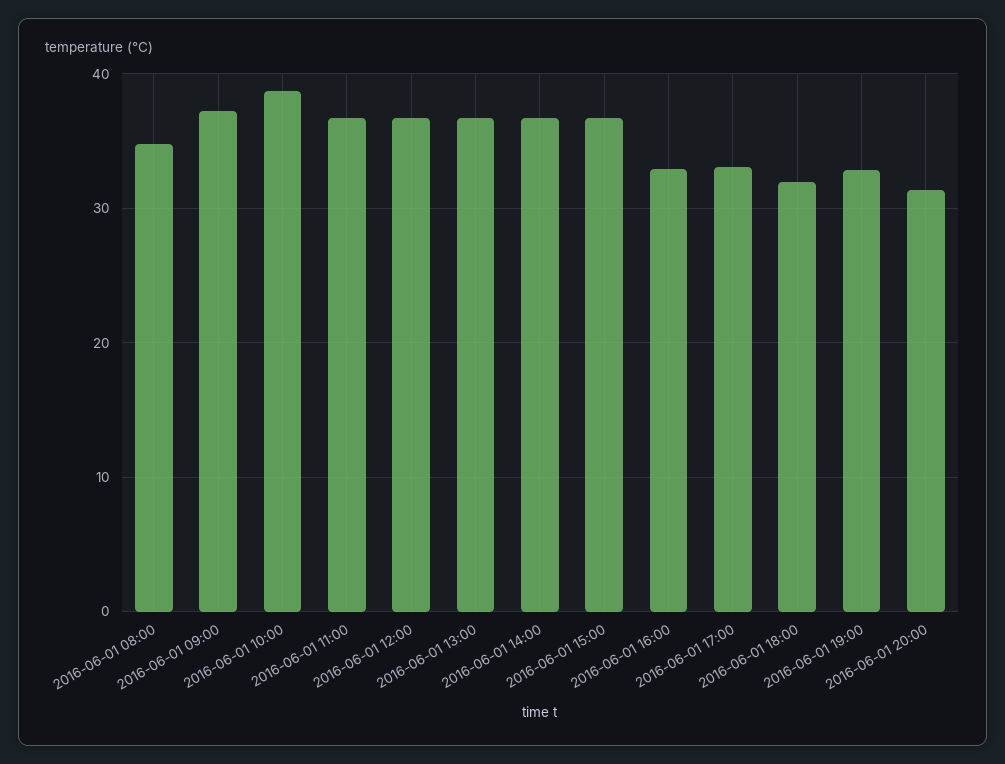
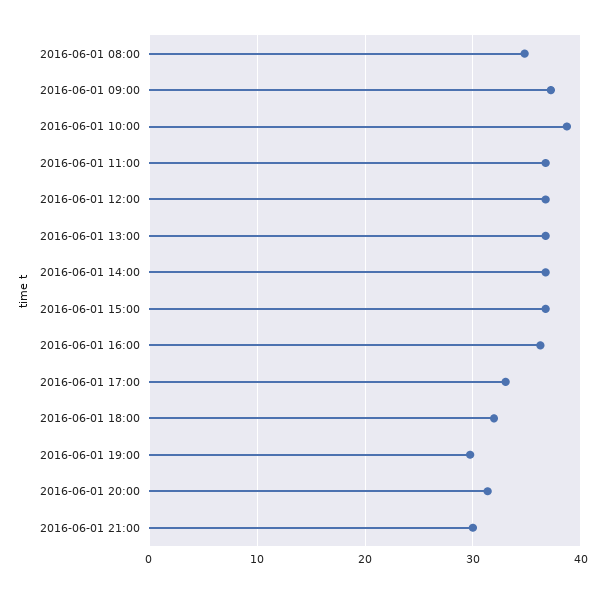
2016-06-01 16:00: 33 -> 36
2016-06-01 19:00: 33 -> 30
2016-06-01 21:00: none -> 30

